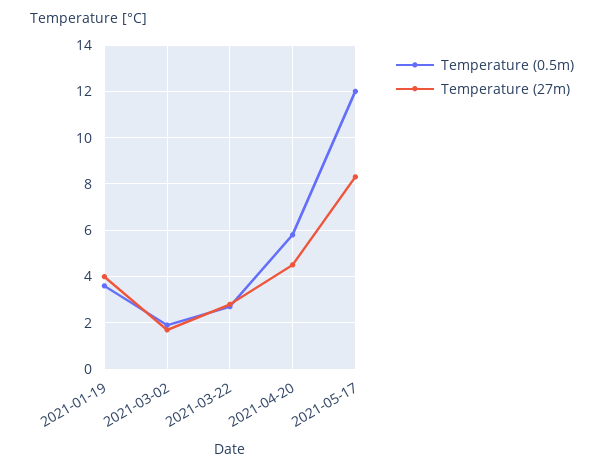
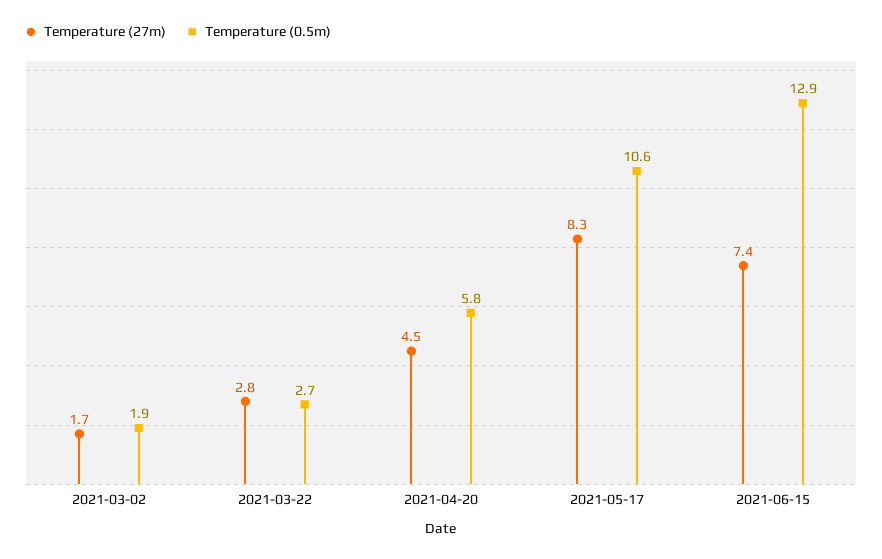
Temperature (0.5m), 2021-01-19: 3.5 -> none
Temperature (27m), 2021-01-19: 4 -> none
Temperature (0.5m), 2021-05-17: 12 -> 10.6
Temperature (27m), 2021-06-15: none -> 7.4
Temperature (0.5m), 2021-06-15: none -> 12.9

